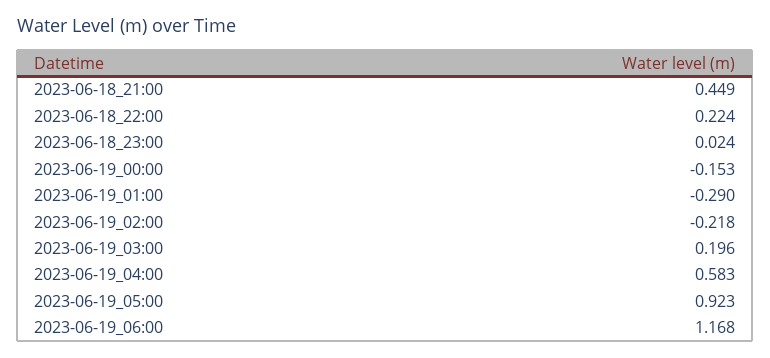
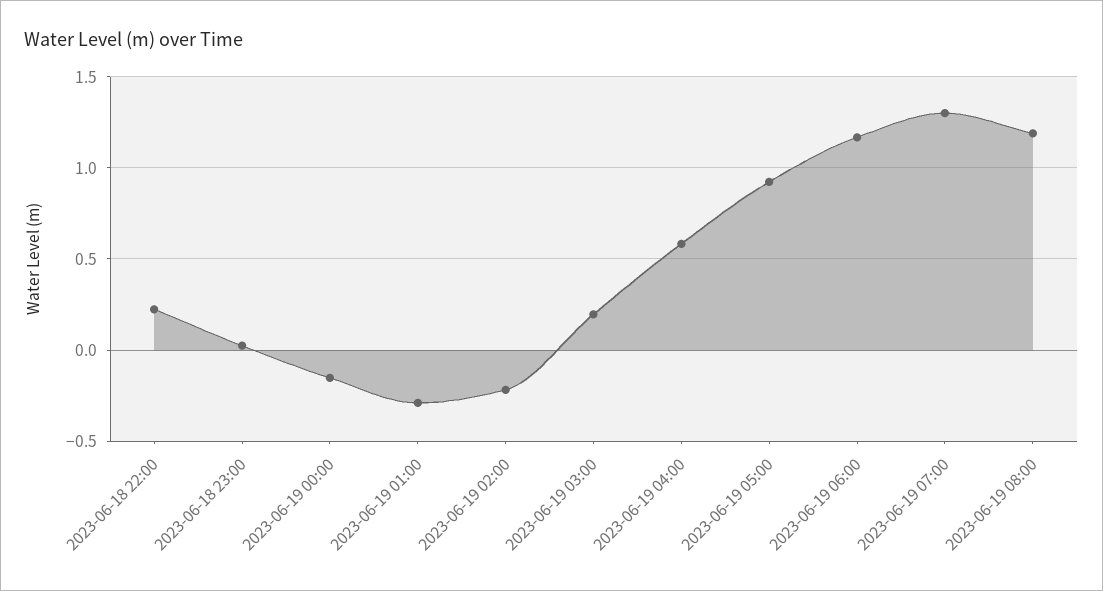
2023-06-18_21:00: 0.449 -> none
2023-06-19 07:00: none -> 1.3
2023-06-19 08:00: none -> 1.2

